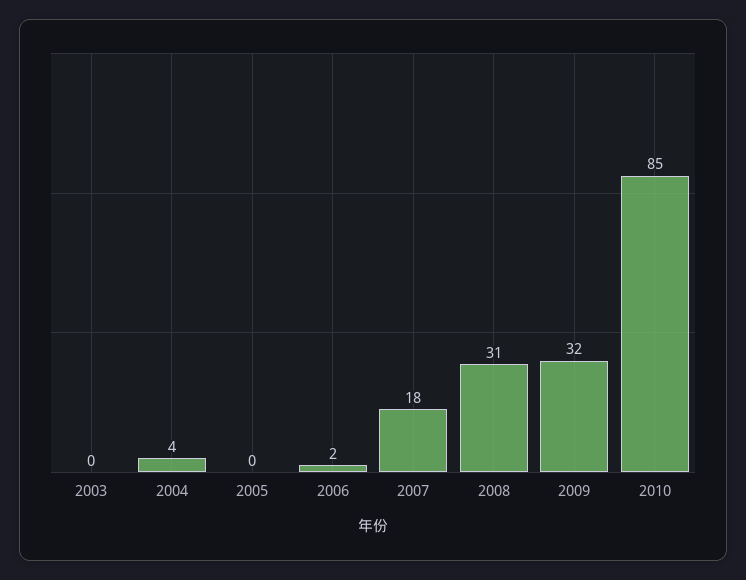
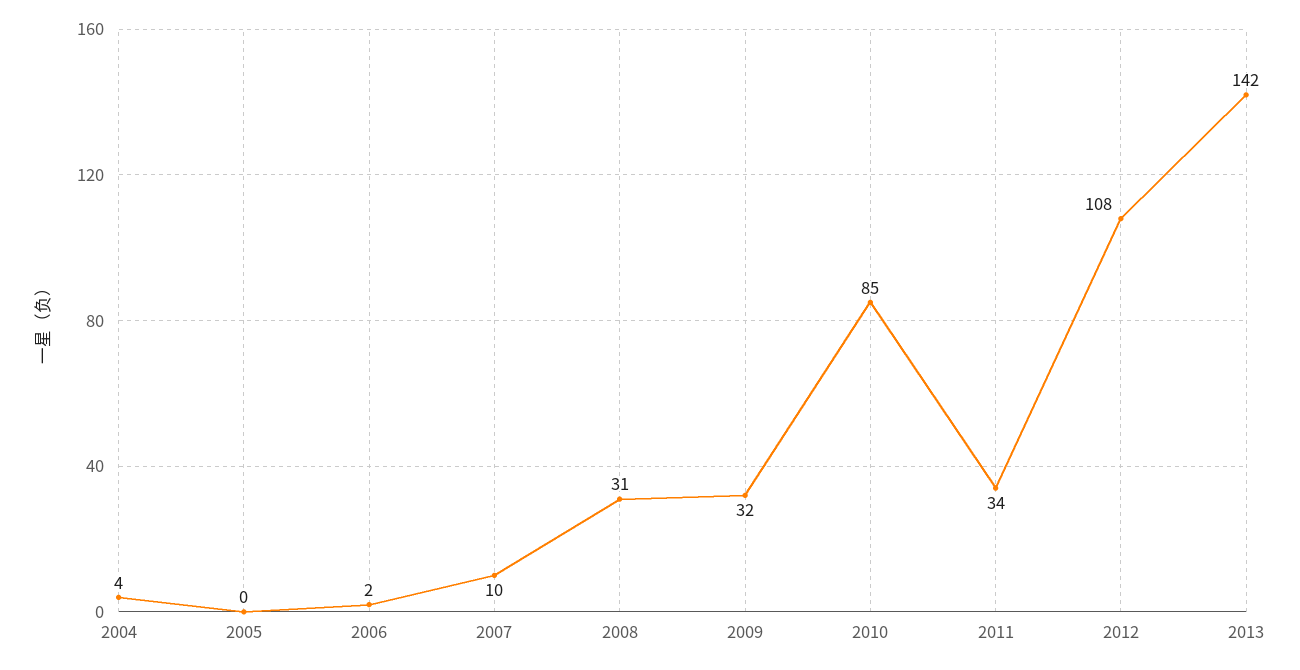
2003: 0 -> none
2007: 18 -> 10
2011: none -> 34
2012: none -> 108
2013: none -> 142

